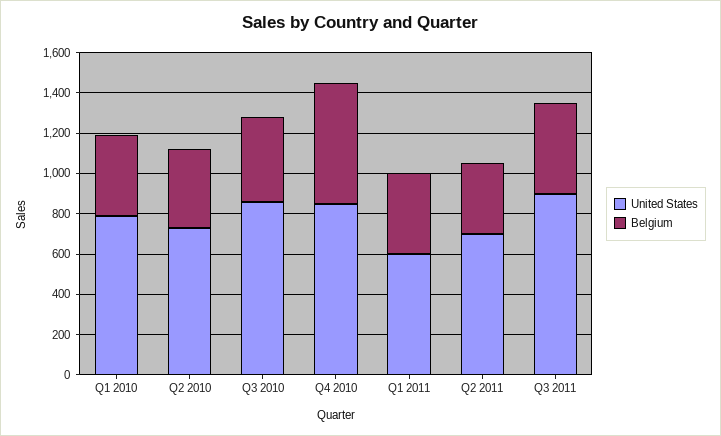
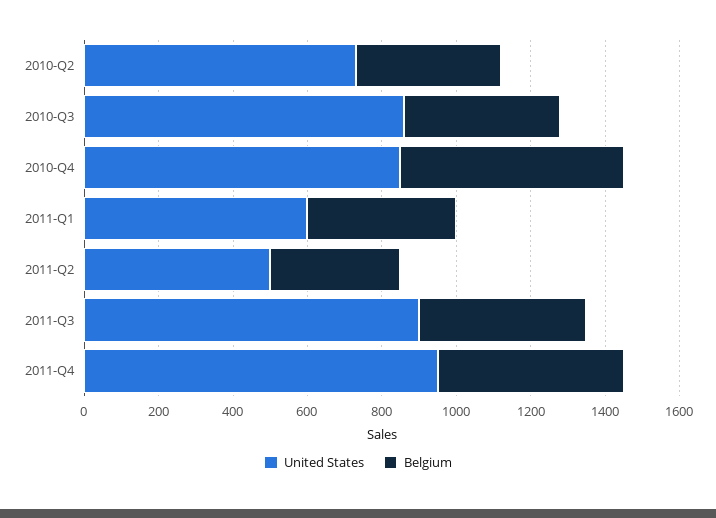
United States, Q1 2010: 800 -> none
Belgium, Q1 2010: 400 -> none
United States, Q2 2011: 700 -> 500
United States, 2011-Q4: none -> 950
Belgium, 2011-Q4: none -> 500

